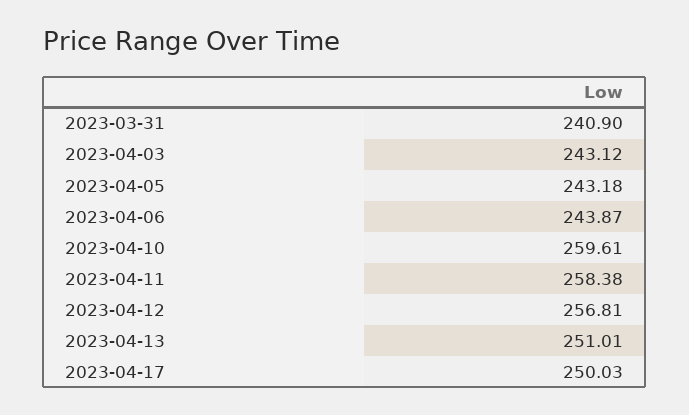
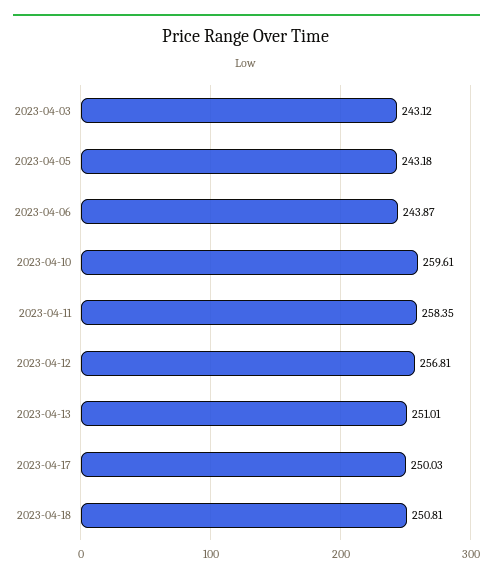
2023-03-31: 240.9 -> none
2023-04-11: 258.38 -> 258.35
2023-04-18: none -> 250.81

